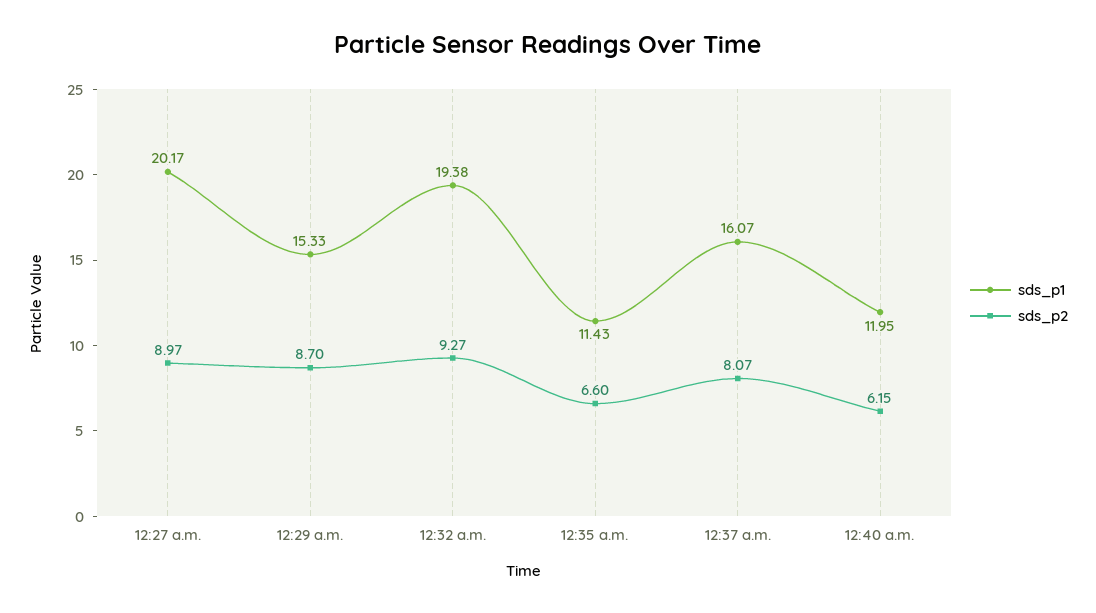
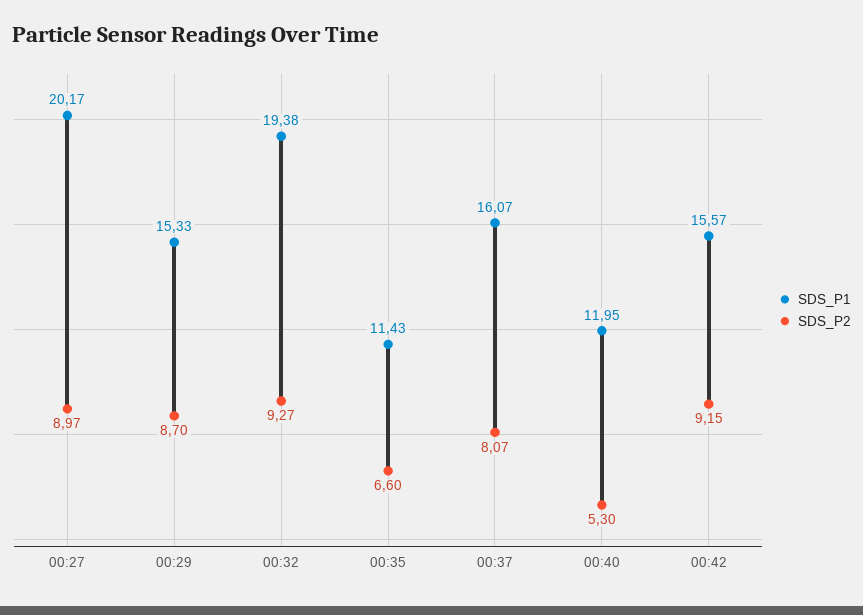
sds_p2, 12:40 a.m.: 6.15 -> 5.3
sds_p1, 00:42: none -> 15.57
sds_p2, 00:42: none -> 9.15

